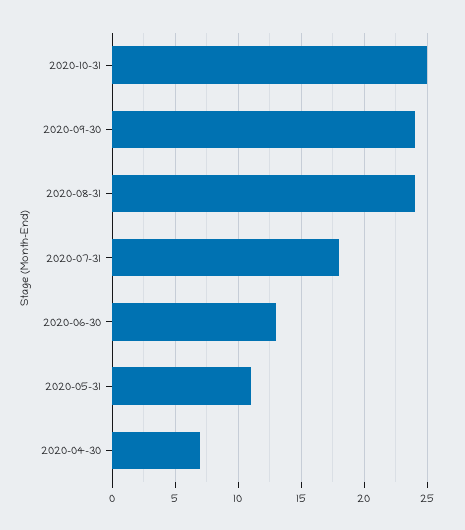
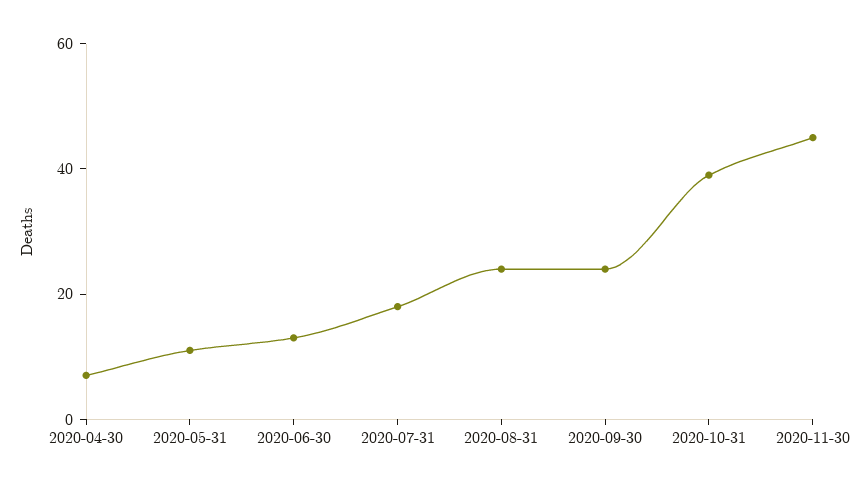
2020-10-31: 25 -> 40
2020-11-30: none -> 45

